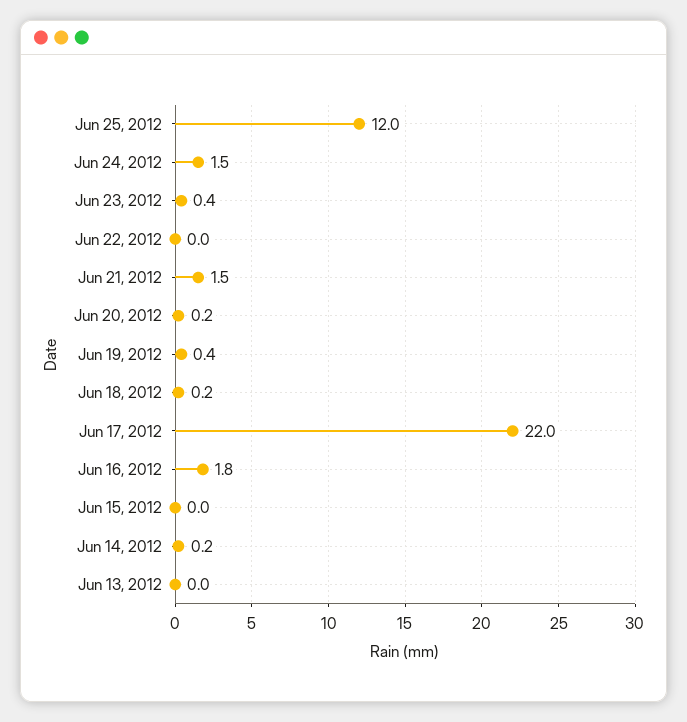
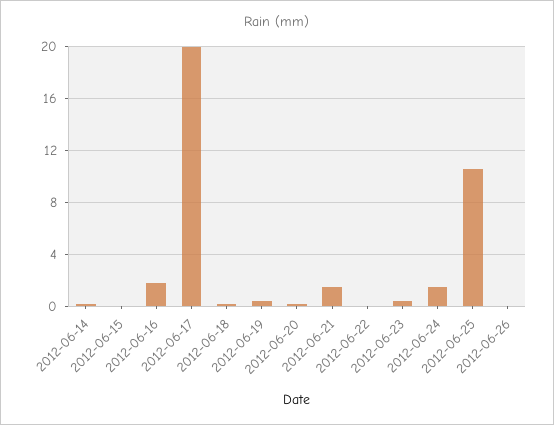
Jun 25, 2012: 12 -> 10.5
Jun 17, 2012: 22 -> 20
Jun 13, 2012: 0 -> none
2012-06-26: none -> 0

